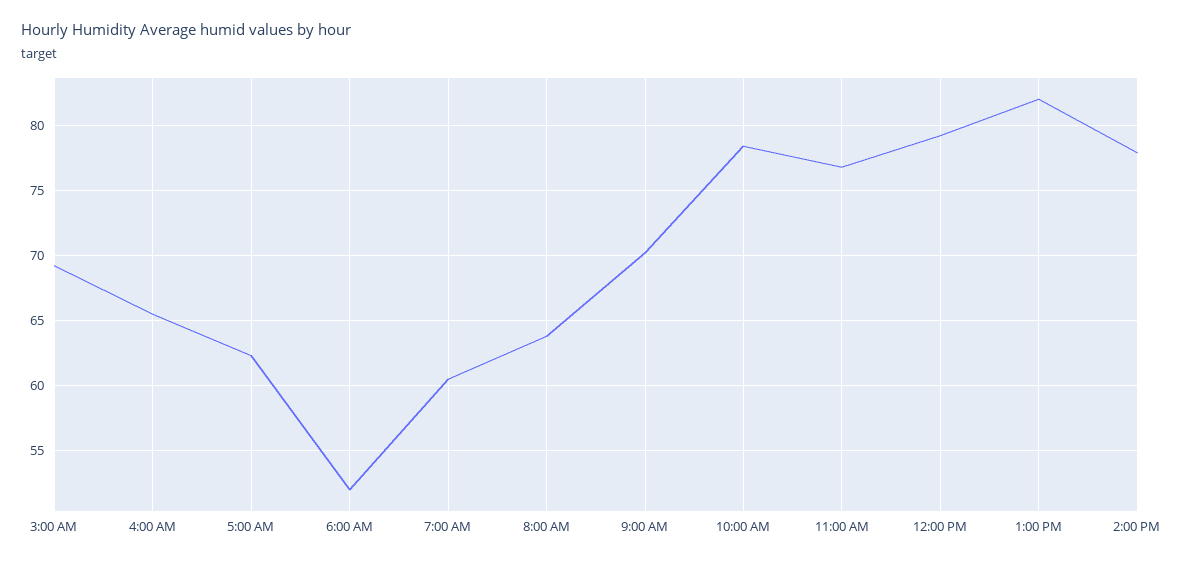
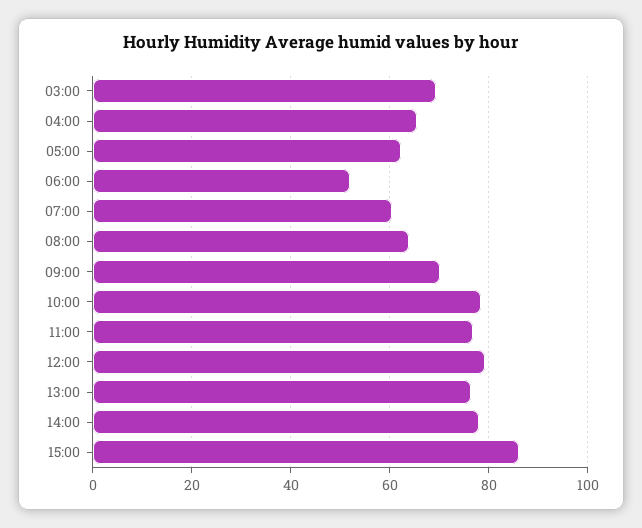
1:00 PM: 82 -> 76
15:00: none -> 86

